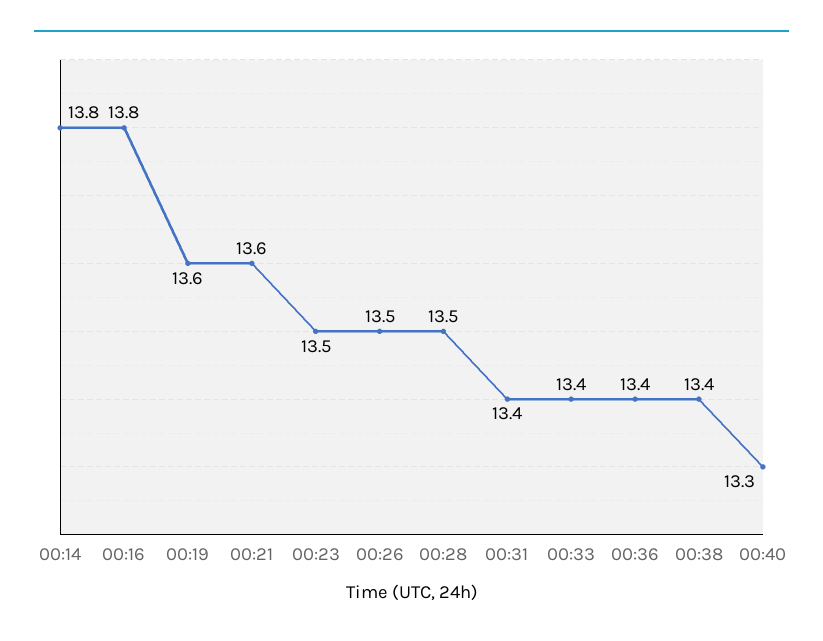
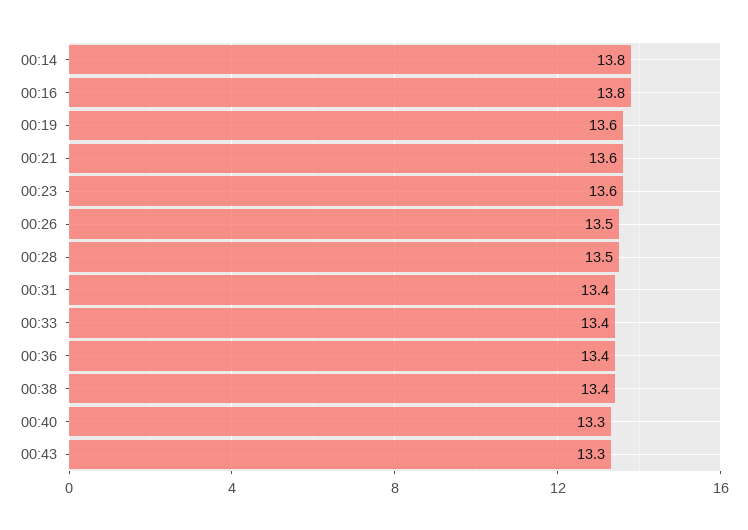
00:23: 13.5 -> 13.6
00:43: none -> 13.3

